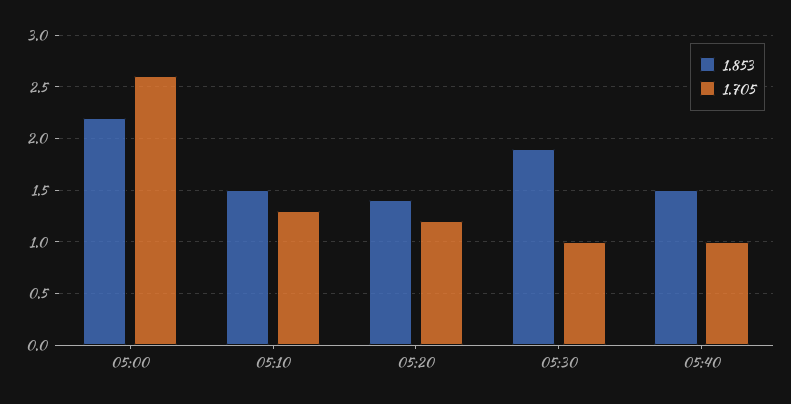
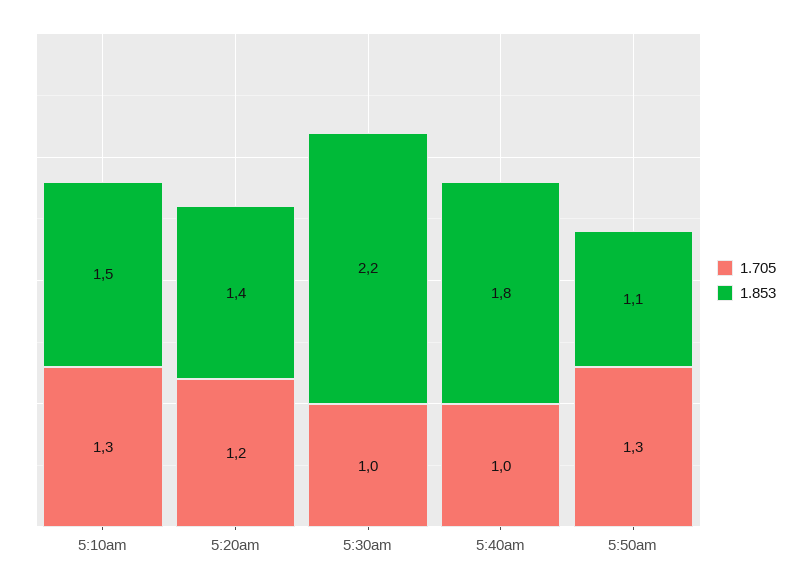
1.853, 05:00: 2.2 -> none
1.705, 05:00: 2.6 -> none
1.853, 05:30: 1.9 -> 2.2
1.853, 05:40: 1.5 -> 1.8
1.705, 5:50am: none -> 1.3
1.853, 5:50am: none -> 1.1

